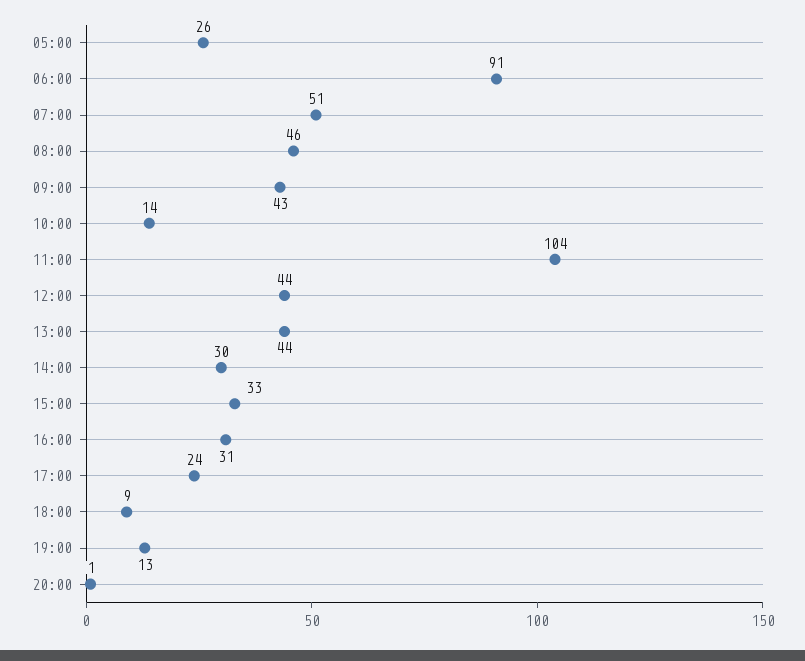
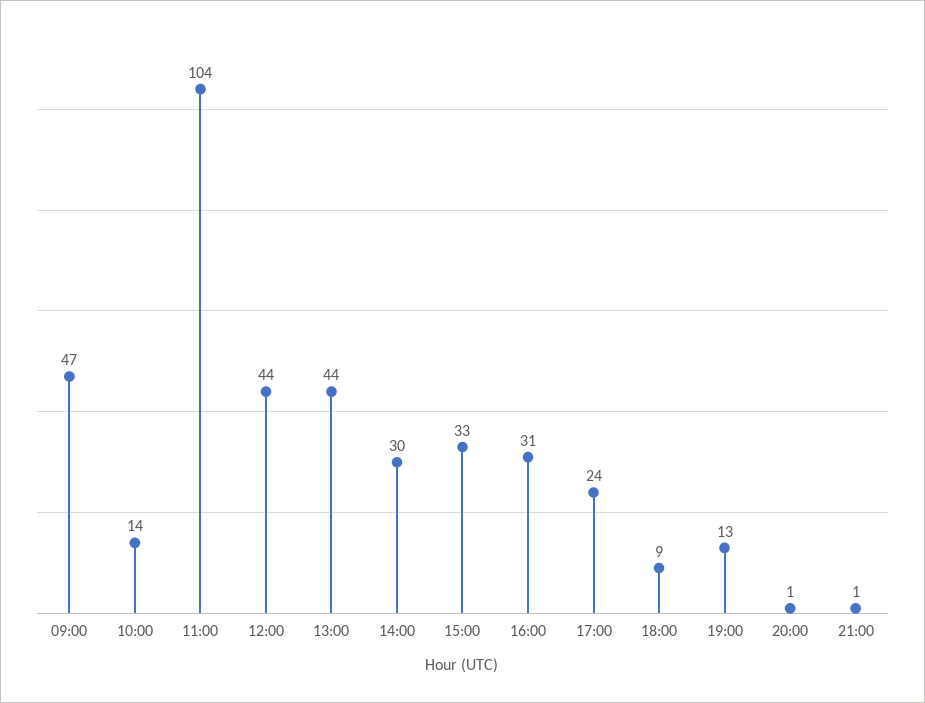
05:00: 26 -> none
06:00: 91 -> none
07:00: 51 -> none
08:00: 46 -> none
09:00: 43 -> 47
21:00: none -> 1

